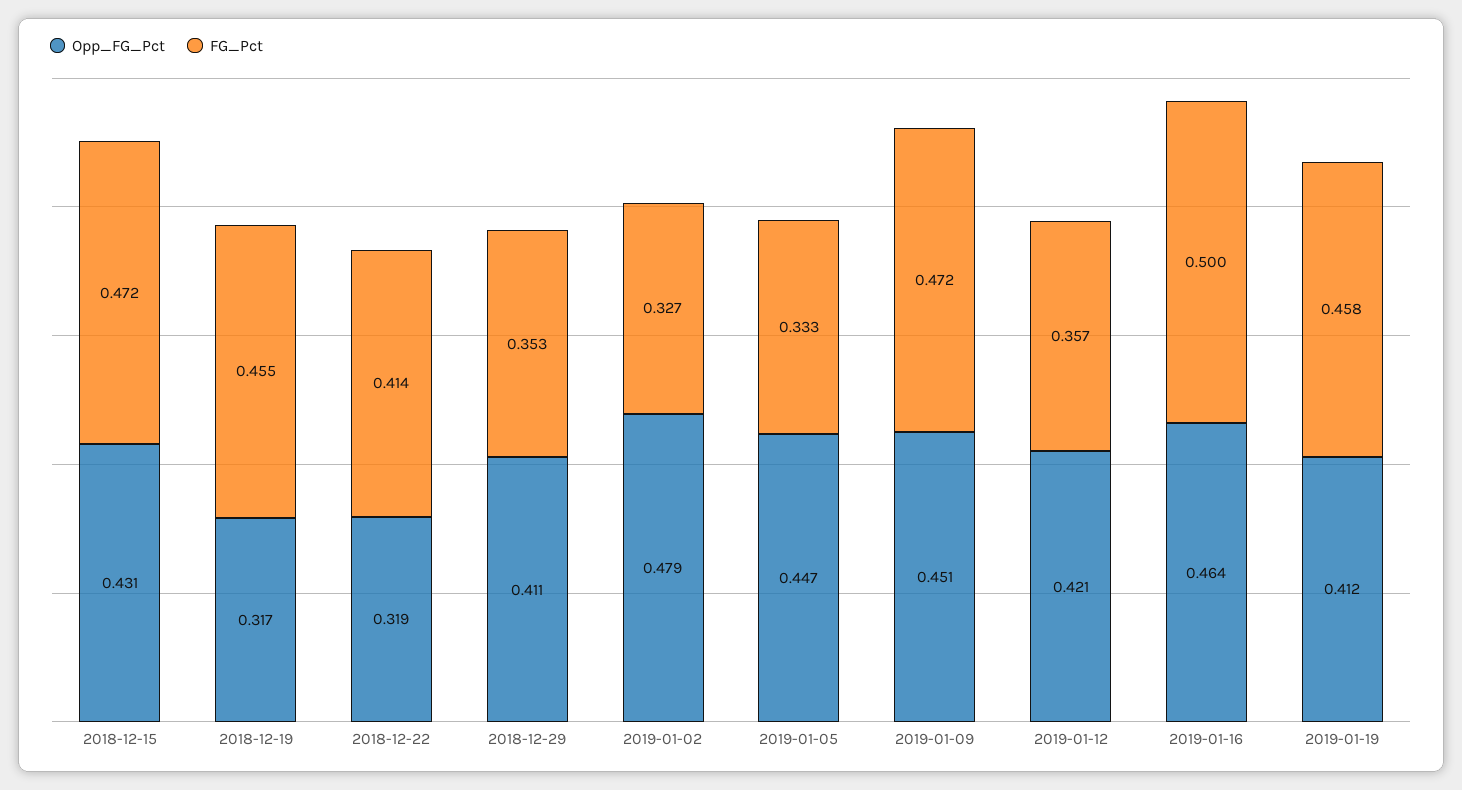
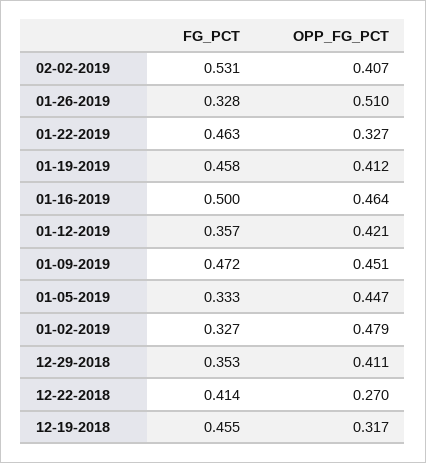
Opp_FG_Pct, 2018-12-15: 0.431 -> none
FG_Pct, 2018-12-15: 0.472 -> none
Opp_FG_Pct, 2018-12-22: 0.319 -> 0.27
FG_Pct, 02-02-2019: none -> 0.531
Opp_FG_Pct, 02-02-2019: none -> 0.407
FG_Pct, 01-26-2019: none -> 0.328
Opp_FG_Pct, 01-26-2019: none -> 0.51
FG_Pct, 01-22-2019: none -> 0.463
Opp_FG_Pct, 01-22-2019: none -> 0.327

